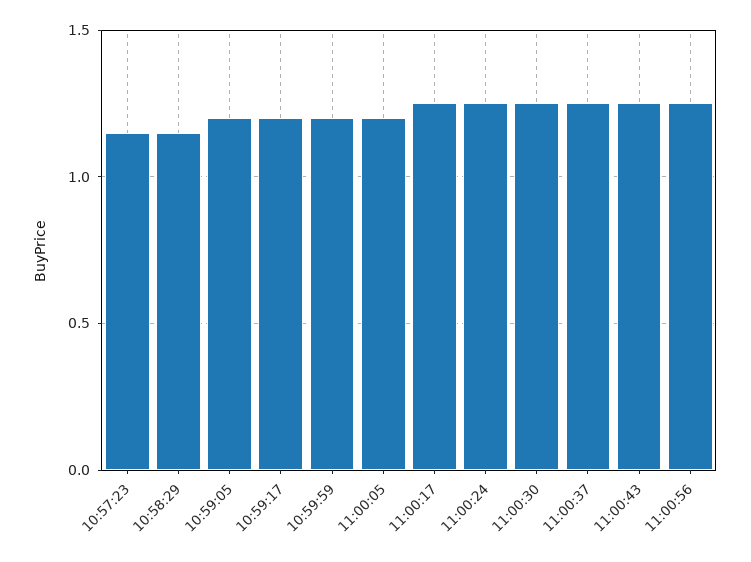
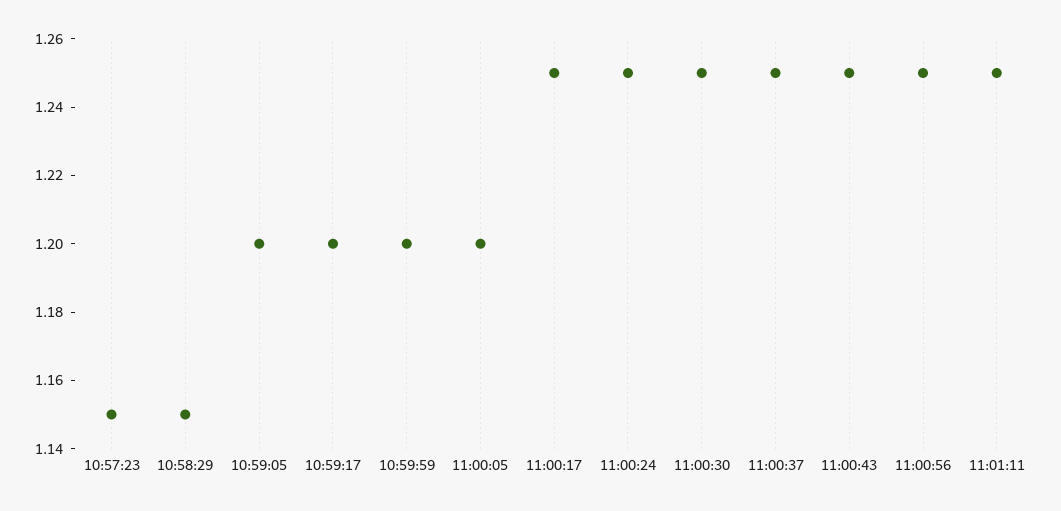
11:01:11: none -> 1.25

